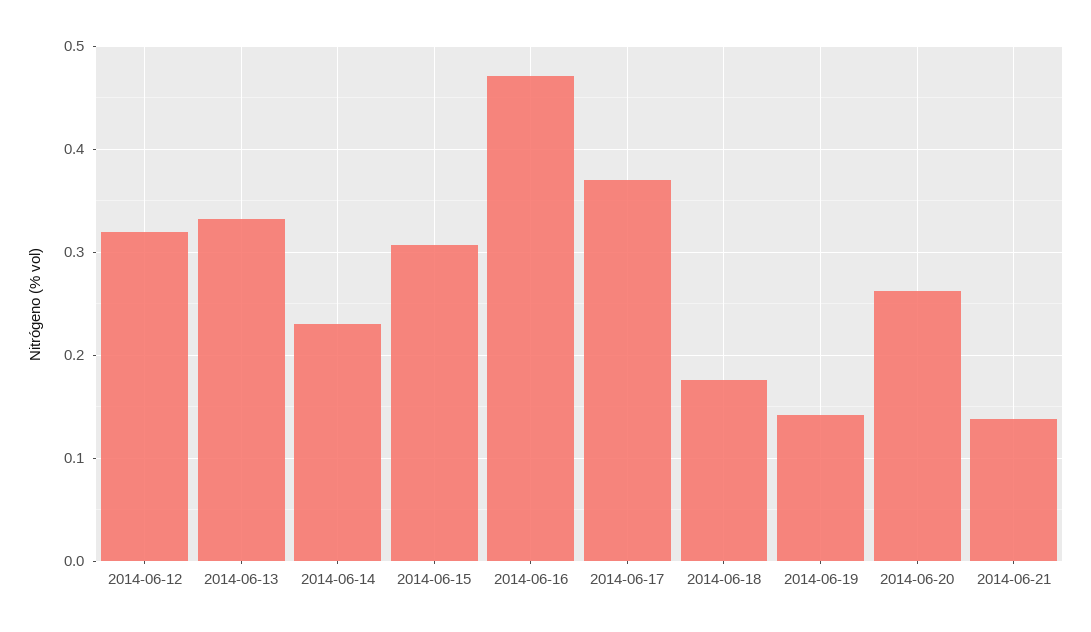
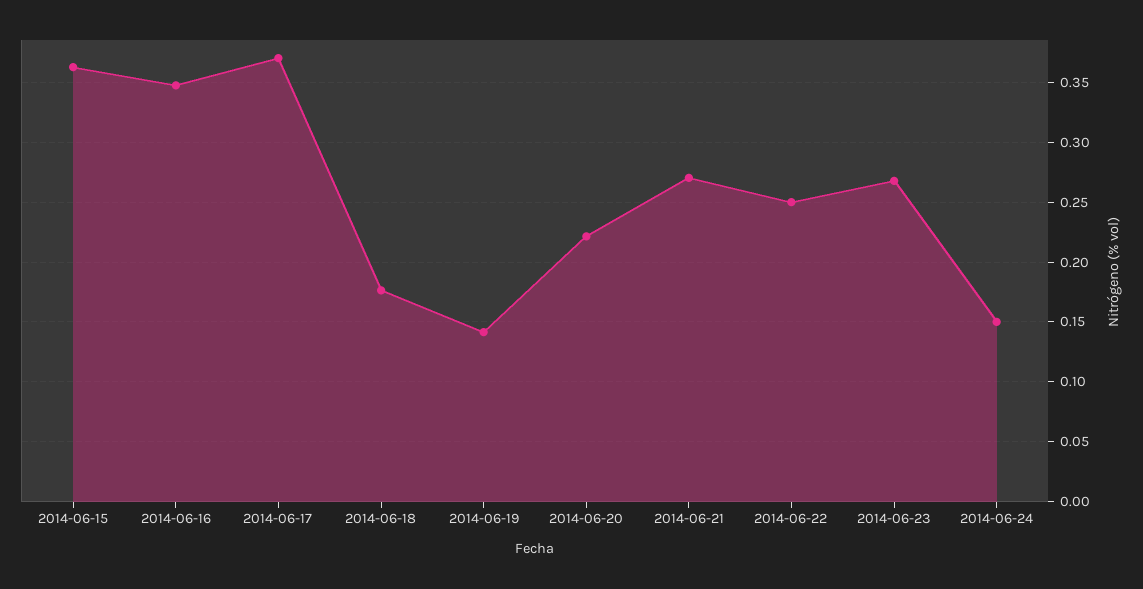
2014-06-12: 0.32 -> none
2014-06-13: 0.33 -> none
2014-06-14: 0.23 -> none
2014-06-15: 0.31 -> 0.36
2014-06-16: 0.47 -> 0.35
2014-06-20: 0.26 -> 0.22
2014-06-21: 0.14 -> 0.27
2014-06-22: none -> 0.25
2014-06-23: none -> 0.27
2014-06-24: none -> 0.15

